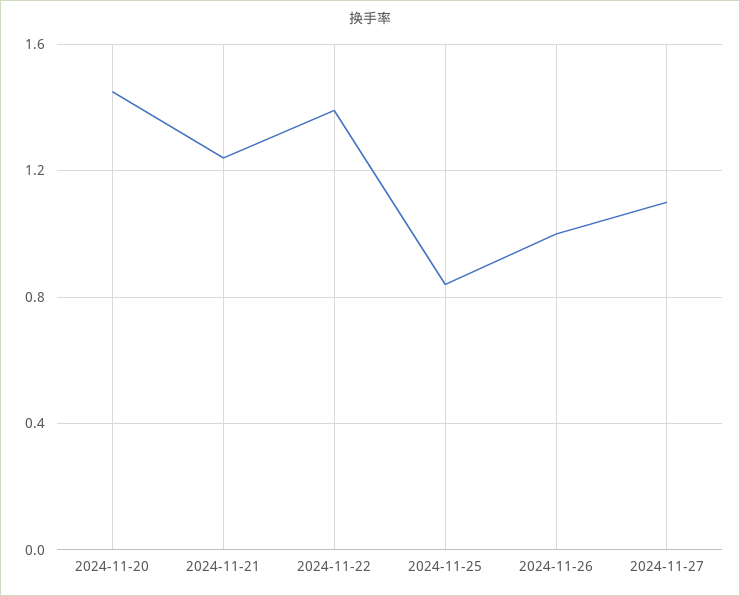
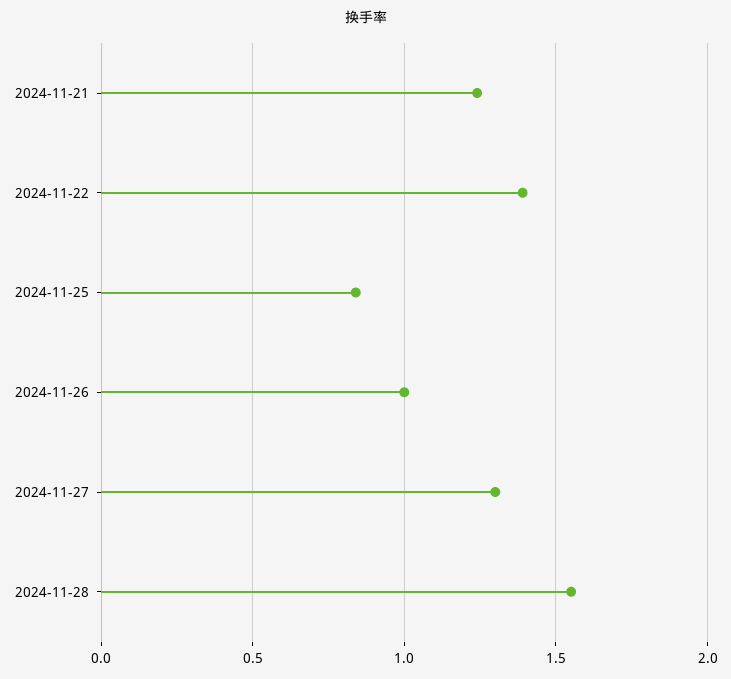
2024-11-20: 1.45 -> none
2024-11-27: 1.1 -> 1.3
2024-11-28: none -> 1.55

